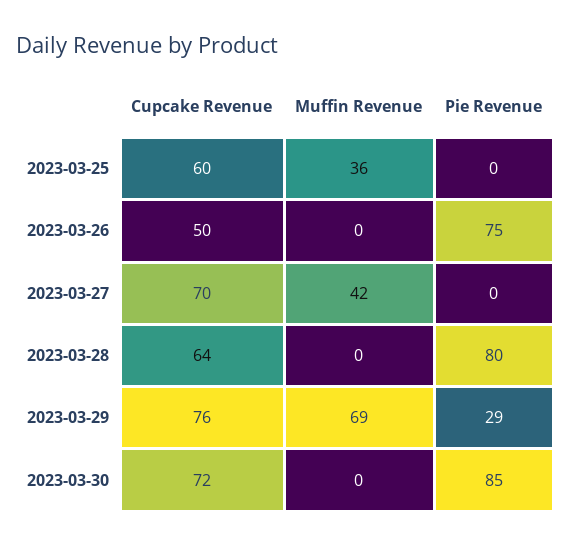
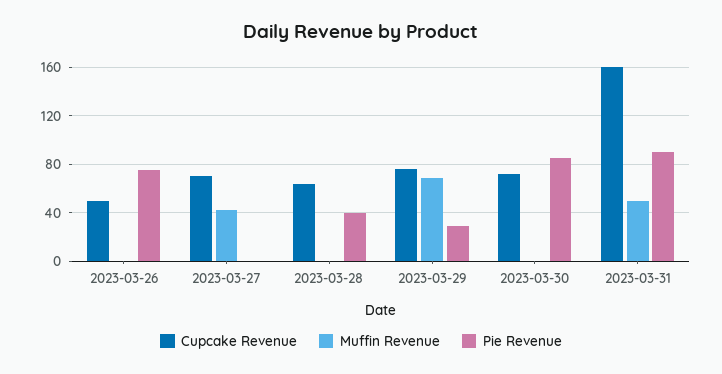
Cupcake Revenue, 2023-03-25: 60 -> none
Muffin Revenue, 2023-03-25: 36 -> none
Pie Revenue, 2023-03-25: 0 -> none
Pie Revenue, 2023-03-28: 80 -> 40
Cupcake Revenue, 2023-03-31: none -> 160
Muffin Revenue, 2023-03-31: none -> 50
Pie Revenue, 2023-03-31: none -> 90

